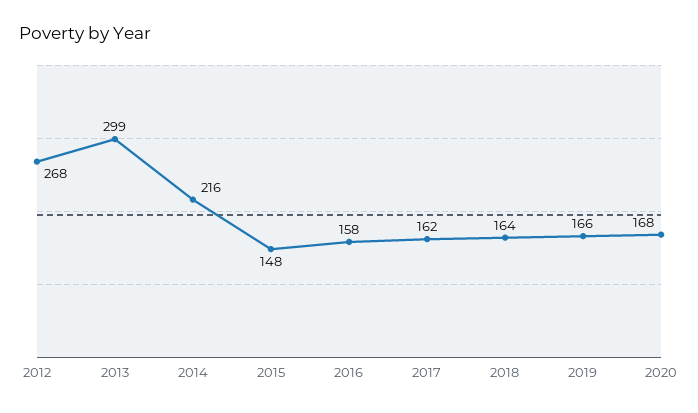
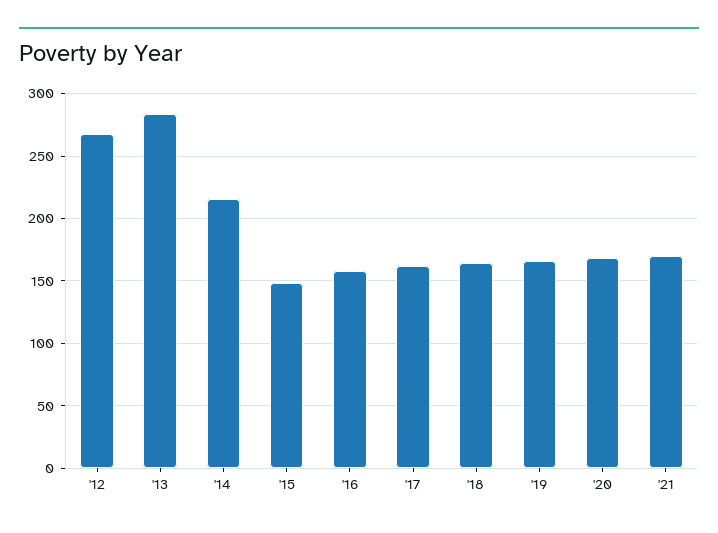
2013: 299 -> 285
'21: none -> 170

